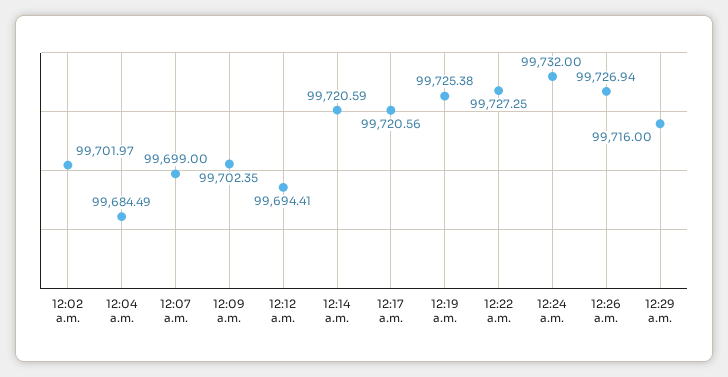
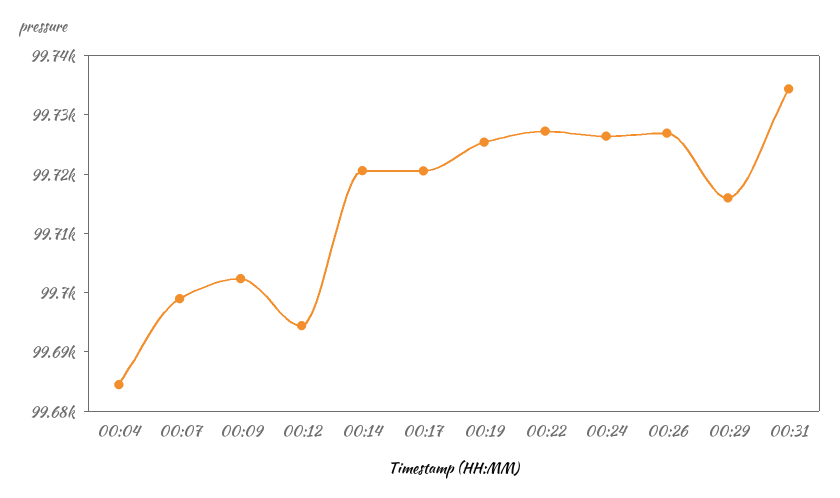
12:02 a.m.: 99701.97 -> none
12:24 a.m.: 99732 -> 99726
00:31: none -> 99734

